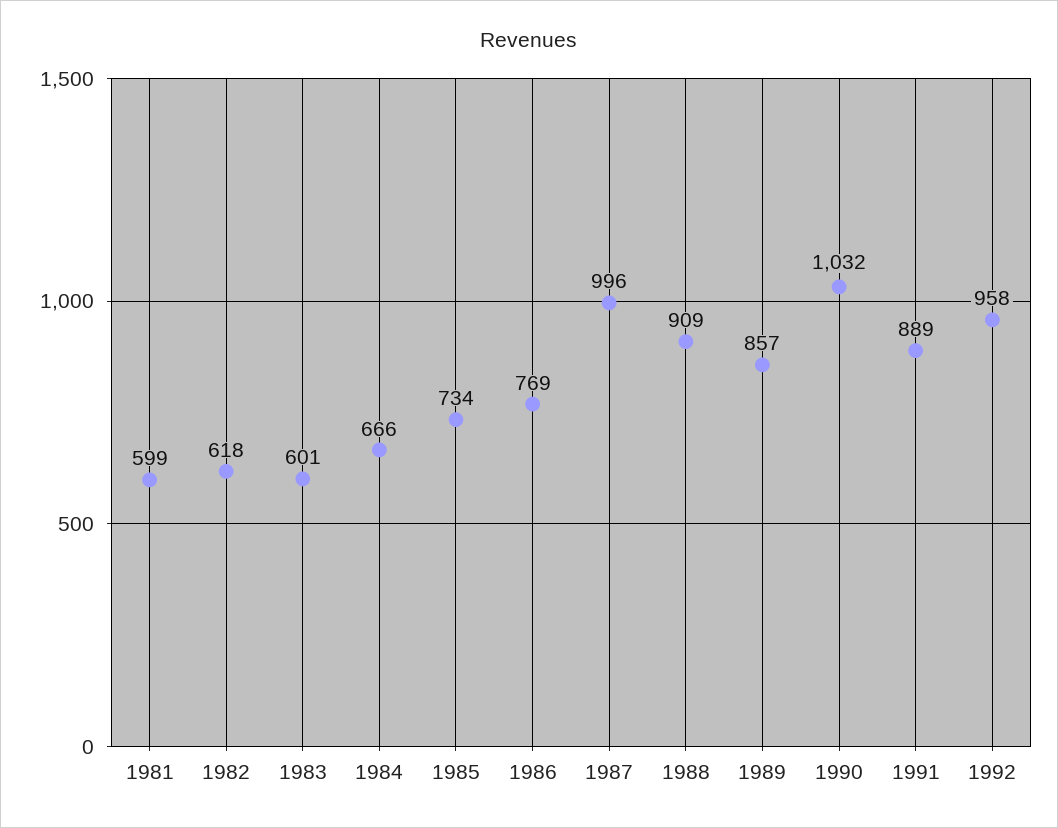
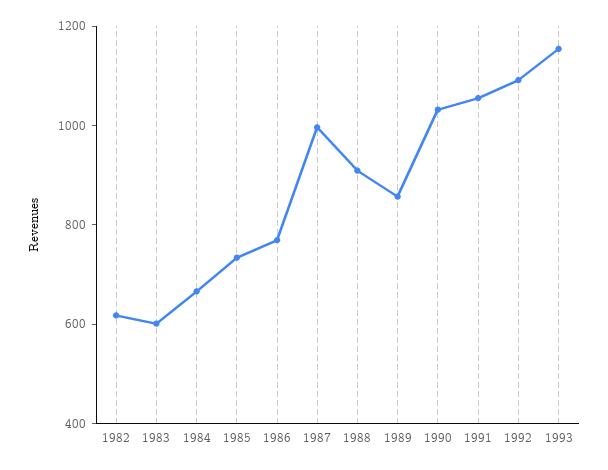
1981: 599 -> none
1991: 889 -> 1050
1992: 958 -> 1100
1993: none -> 1150

